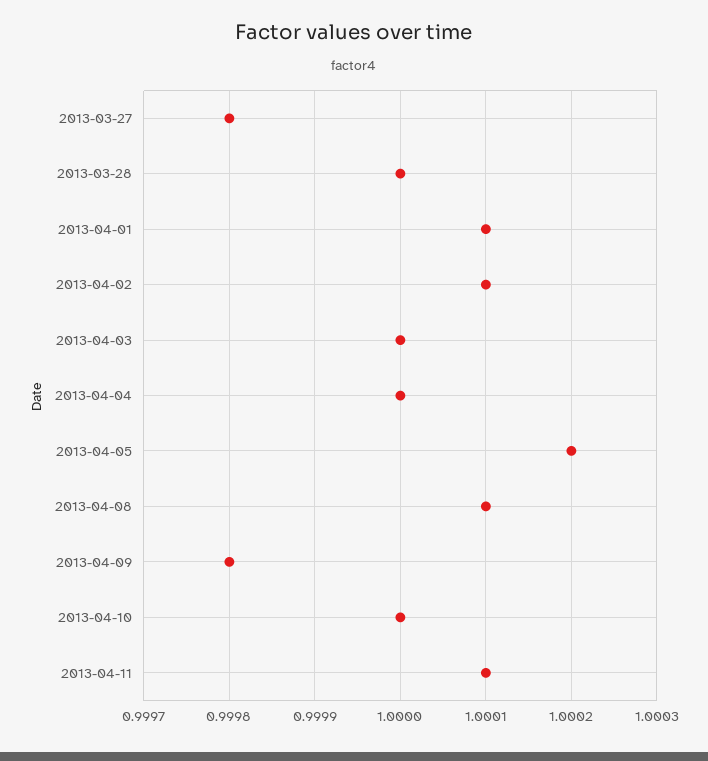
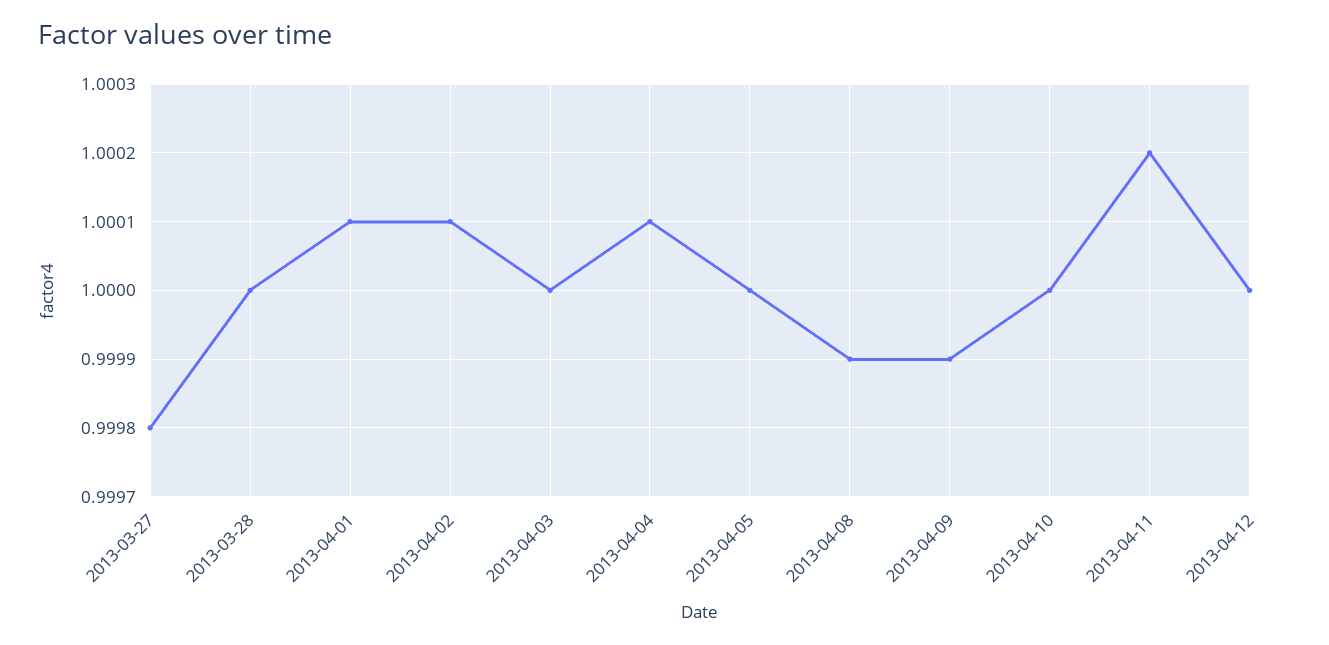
2013-04-04: 1 -> 1.0001
2013-04-05: 1.0002 -> 1
2013-04-08: 1.0001 -> 0.9999
2013-04-09: 0.9998 -> 0.9999
2013-04-11: 1.0001 -> 1.0002
2013-04-12: none -> 1

